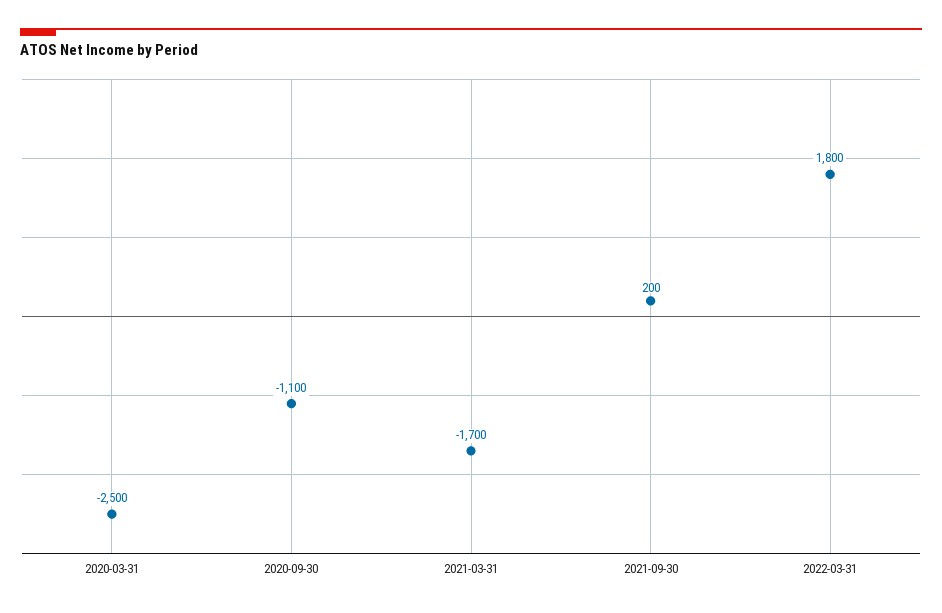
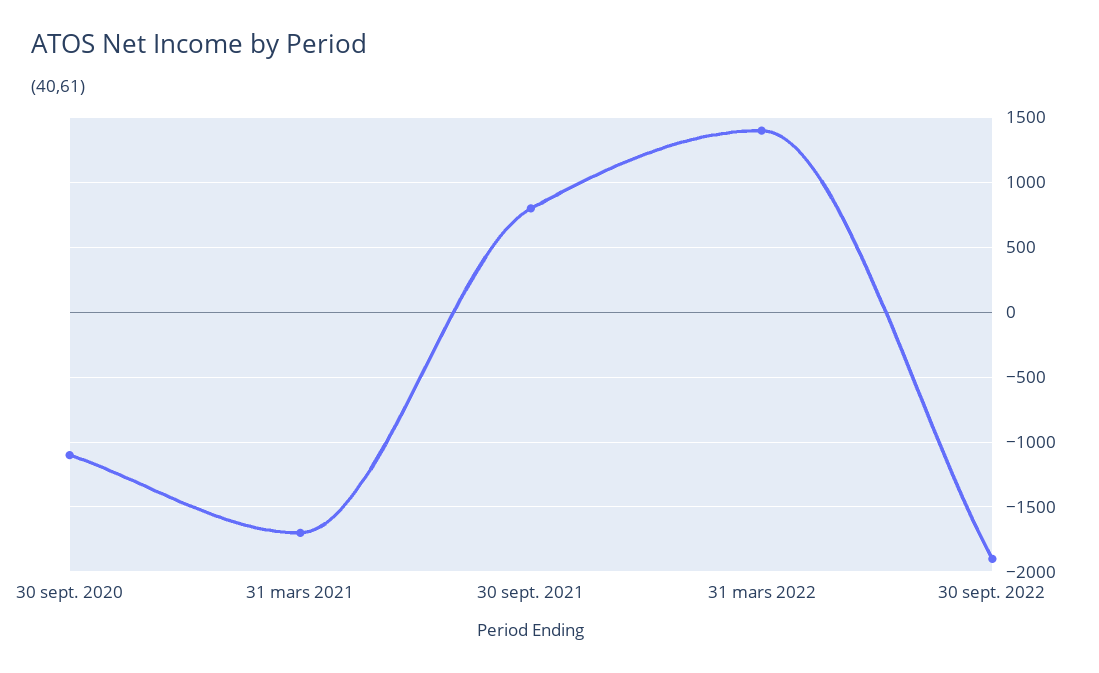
2020-03-31: -2500 -> none
2021-09-30: 200 -> 800
2022-03-31: 1800 -> 1400
30 sept. 2022: none -> -1900

